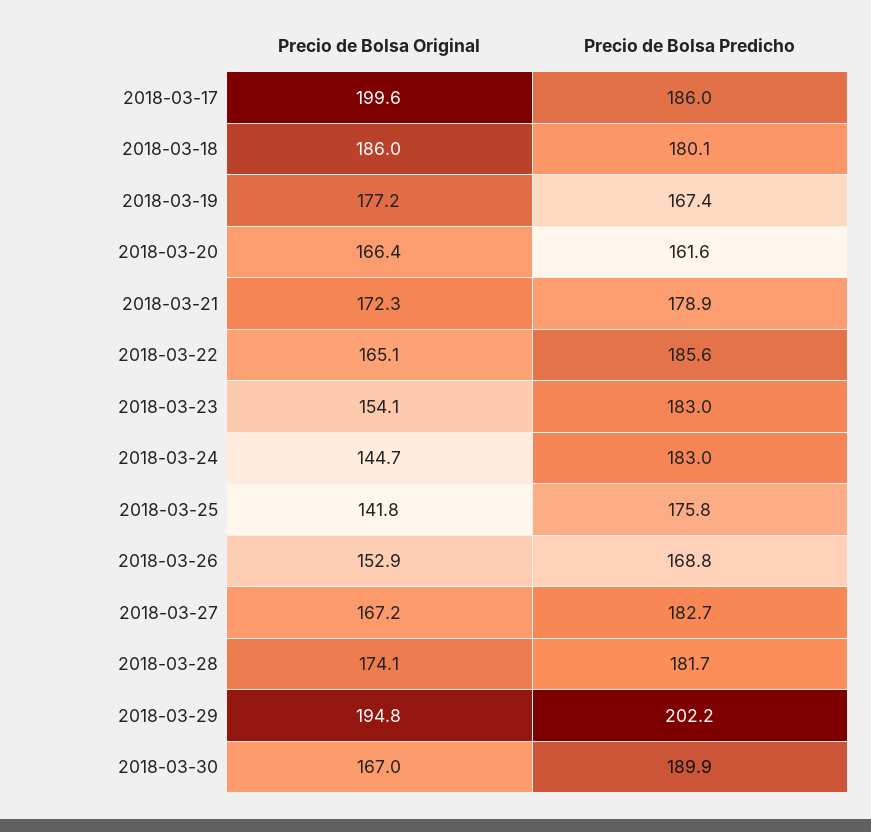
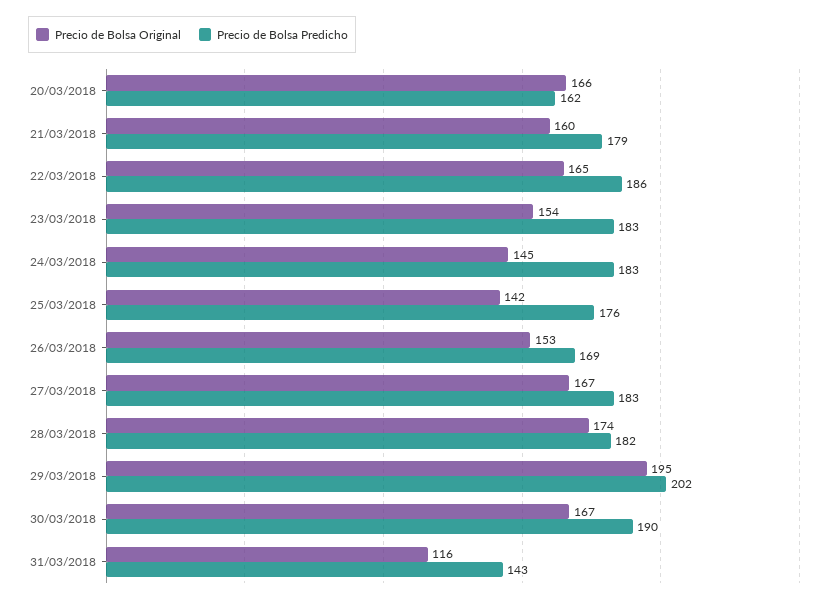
Precio de Bolsa Original, 2018-03-17: 199.6 -> none
Precio de Bolsa Predicho, 2018-03-17: 186 -> none
Precio de Bolsa Original, 2018-03-18: 186 -> none
Precio de Bolsa Predicho, 2018-03-18: 180.1 -> none
Precio de Bolsa Original, 2018-03-19: 177.2 -> none
Precio de Bolsa Predicho, 2018-03-19: 167.4 -> none
Precio de Bolsa Original, 2018-03-21: 172.3 -> 160
Precio de Bolsa Original, 31/03/2018: none -> 116
Precio de Bolsa Predicho, 31/03/2018: none -> 143

